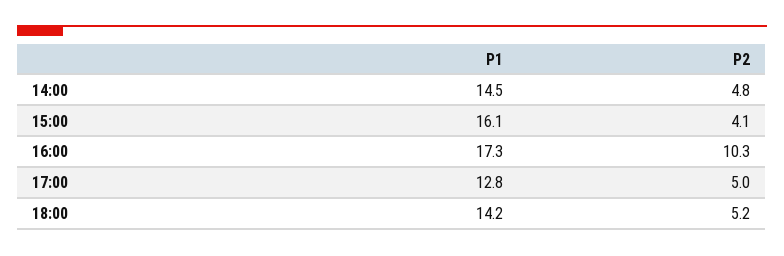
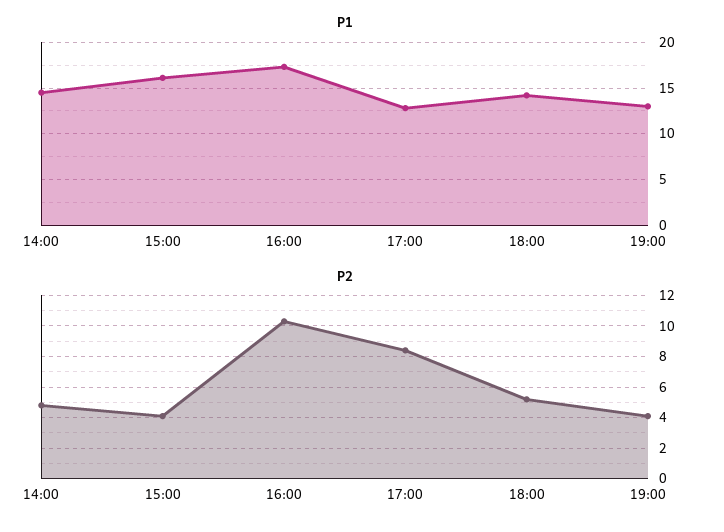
P2, 17:00: 5 -> 8.5
P1, 19:00: none -> 13
P2, 19:00: none -> 4

